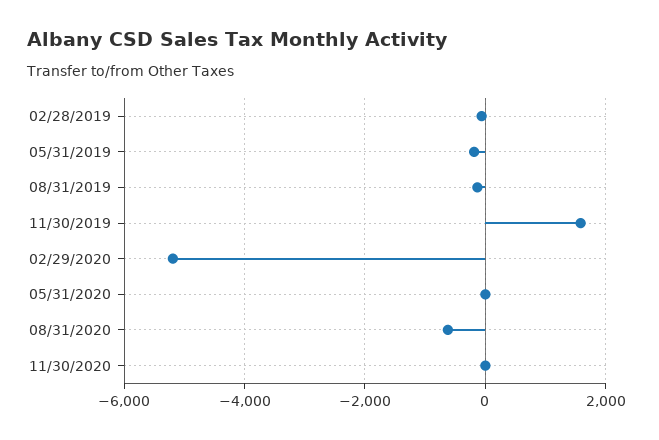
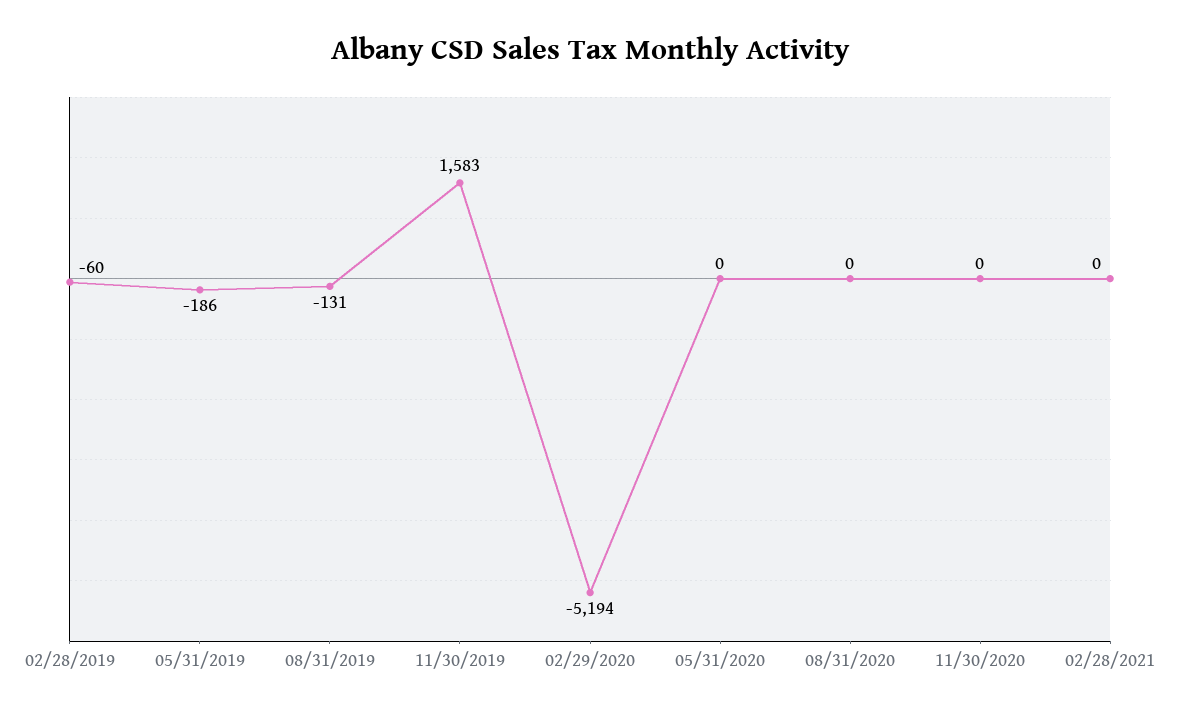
08/31/2020: -600 -> 0
02/28/2021: none -> 0

